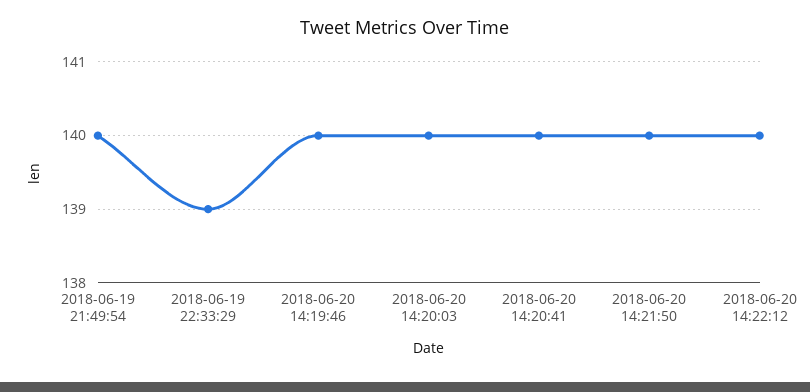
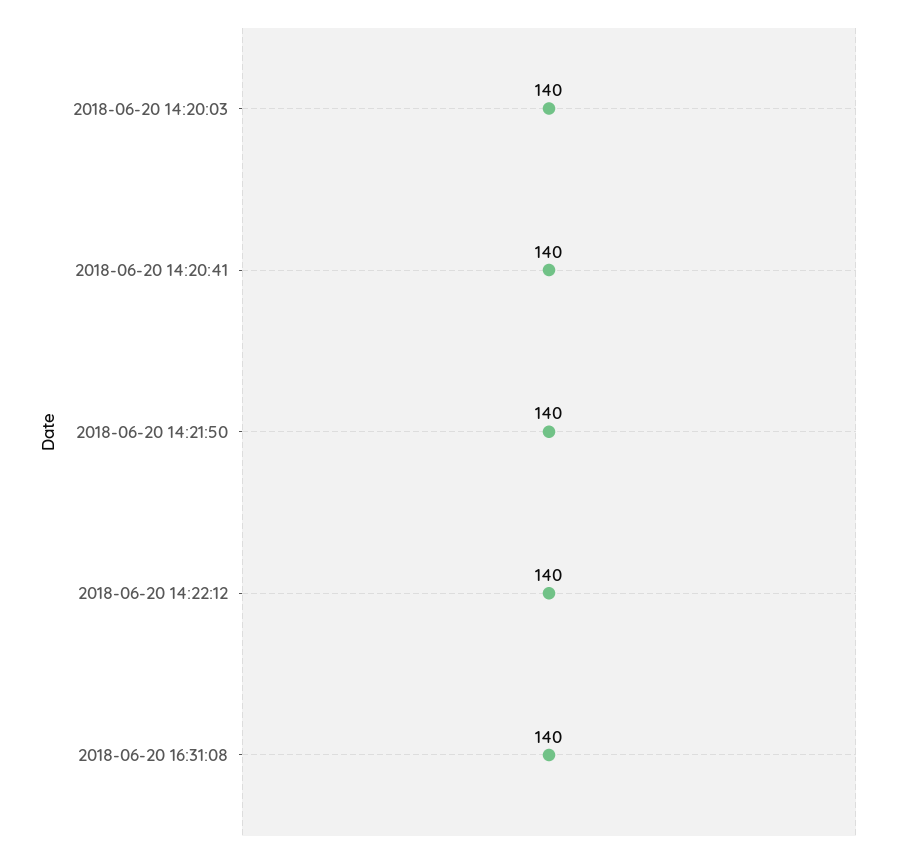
2018-06-19 21:49:54: 140 -> none
2018-06-19 22:33:29: 139 -> none
2018-06-20 14:19:46: 140 -> none
2018-06-20 16:31:08: none -> 140

